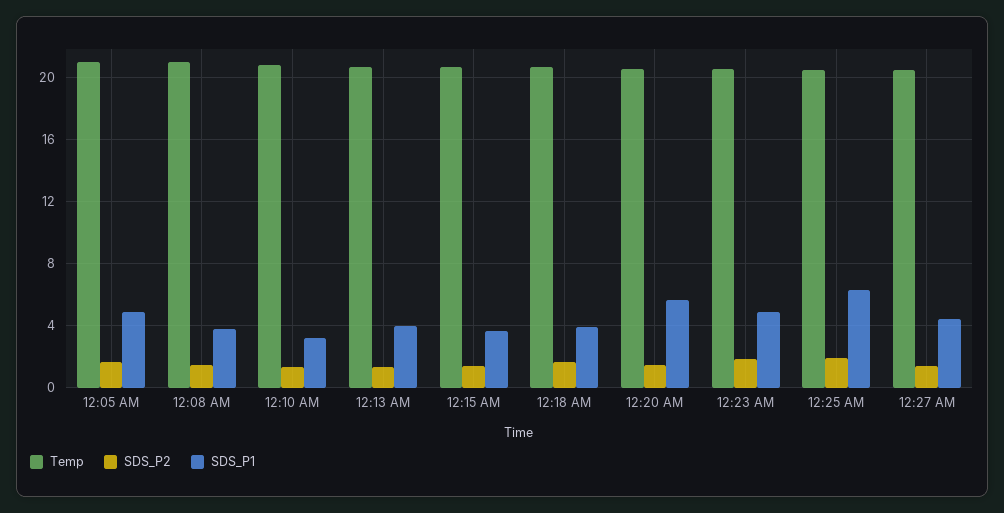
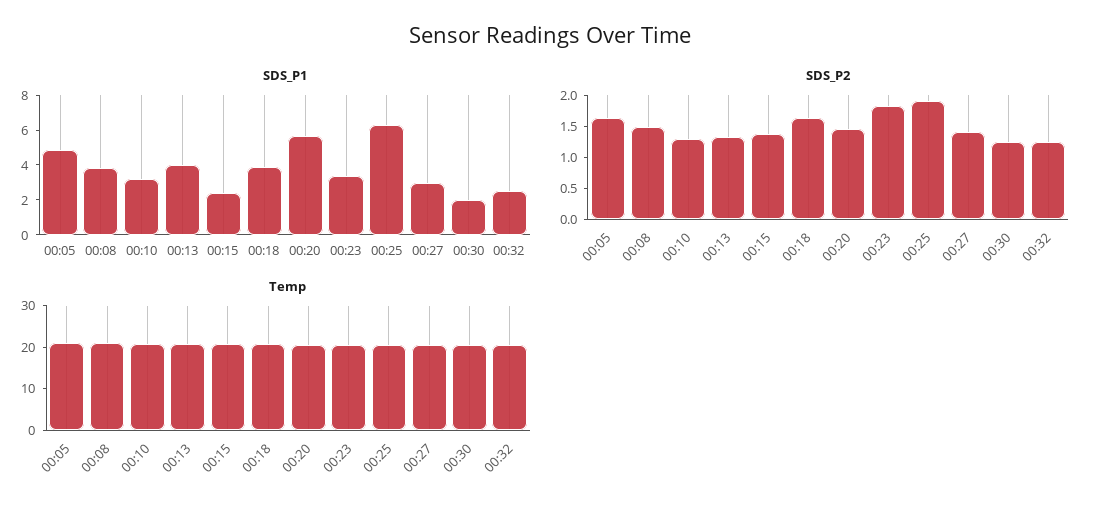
SDS_P1, 12:15 AM: 3.5 -> 2.5
SDS_P1, 12:23 AM: 5 -> 3.5
SDS_P1, 12:27 AM: 4.5 -> 3
SDS_P1, 00:30: none -> 2
SDS_P1, 00:32: none -> 2.5
SDS_P2, 00:30: none -> 1.25
SDS_P2, 00:32: none -> 1.25
Temp, 00:30: none -> 20
Temp, 00:32: none -> 20

